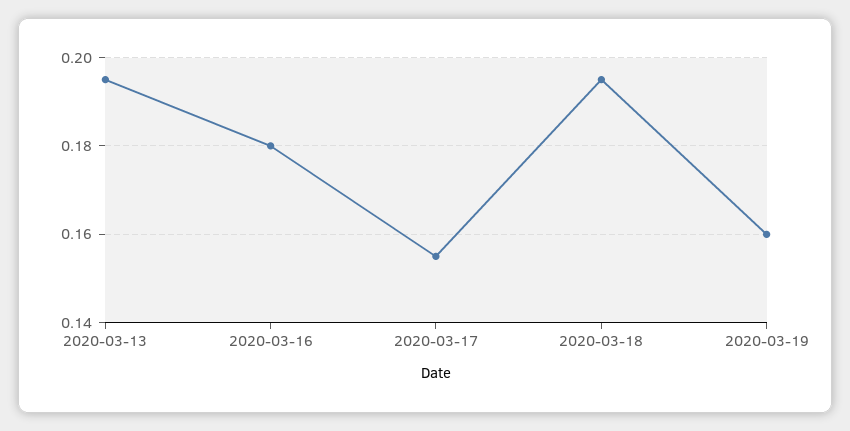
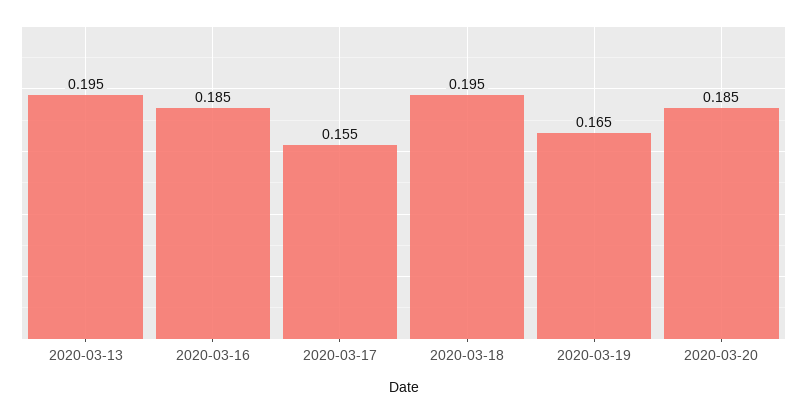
2020-03-16: 0.18 -> 0.185
2020-03-19: 0.16 -> 0.165
2020-03-20: none -> 0.185

